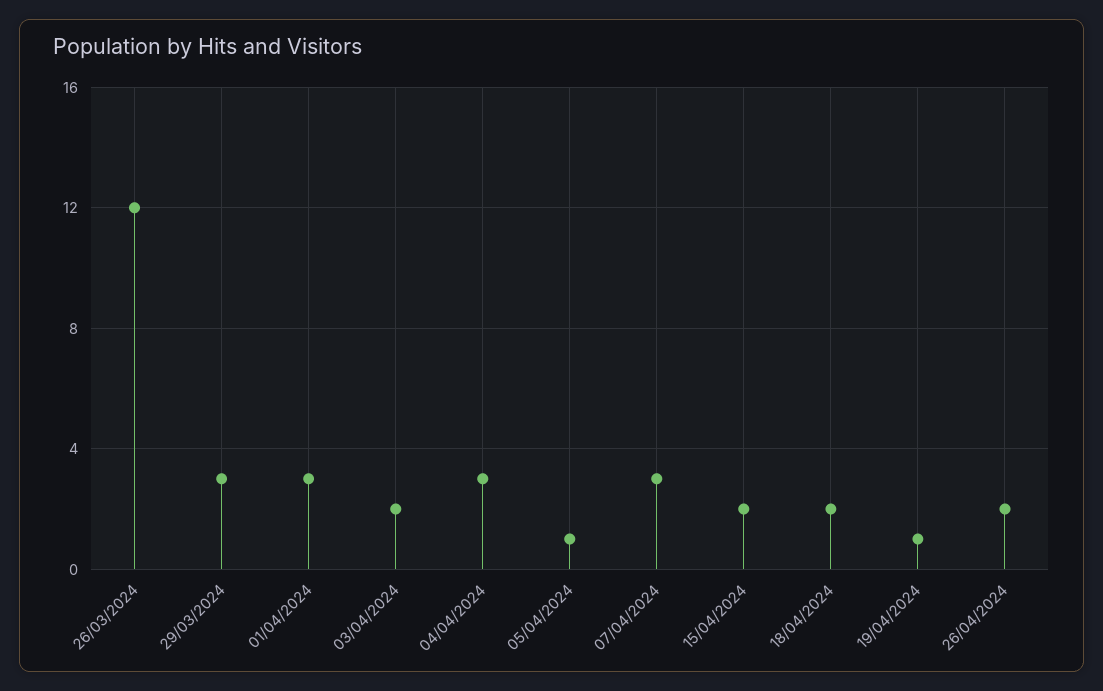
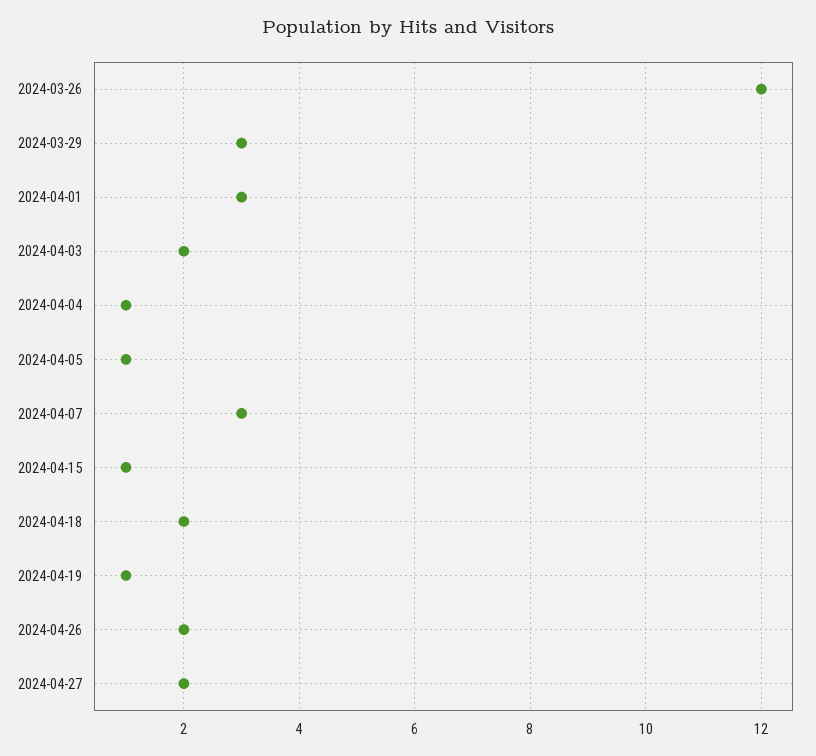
04/04/2024: 3 -> 1
15/04/2024: 2 -> 1
2024-04-27: none -> 2

